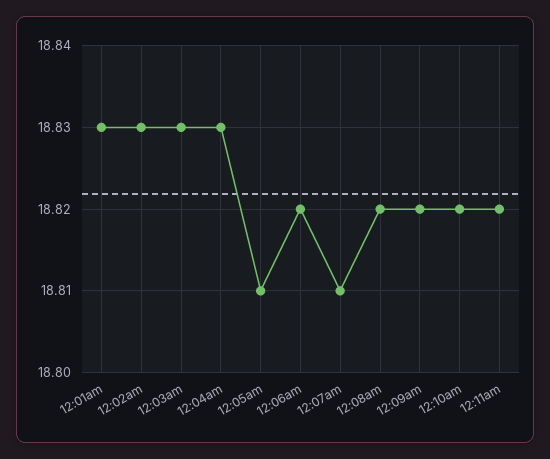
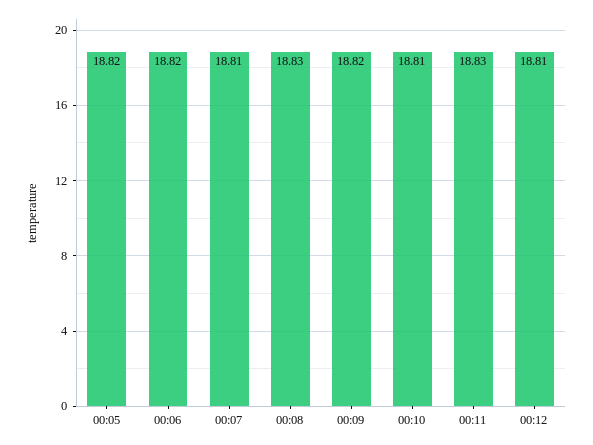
12:01am: 18.83 -> none
12:02am: 18.83 -> none
12:03am: 18.83 -> none
12:04am: 18.83 -> none
12:05am: 18.81 -> 18.82
12:08am: 18.82 -> 18.83
12:10am: 18.82 -> 18.81
12:11am: 18.82 -> 18.83
00:12: none -> 18.81

